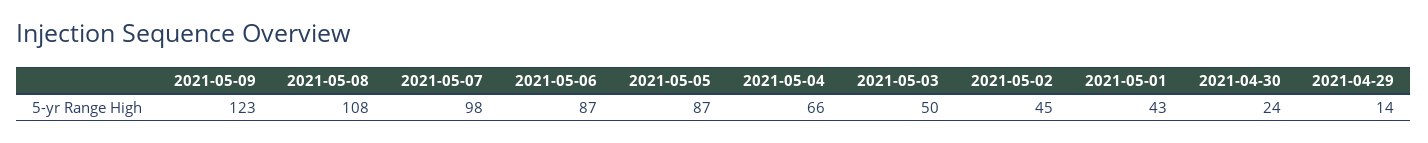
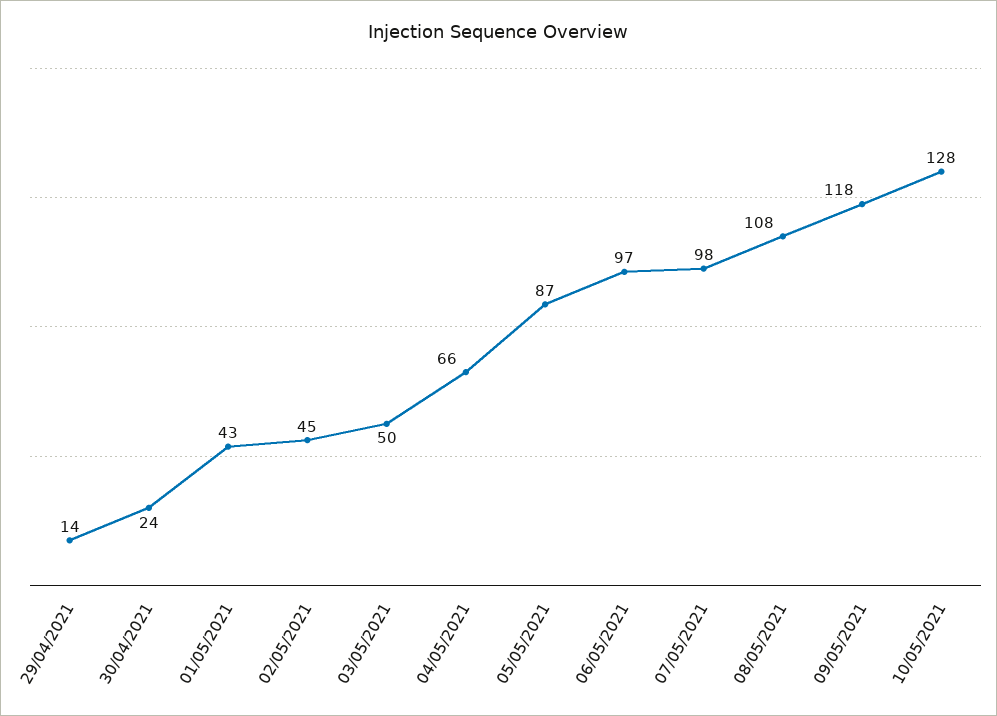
2021-05-09: 123 -> 118
2021-05-06: 87 -> 97
10/05/2021: none -> 128

